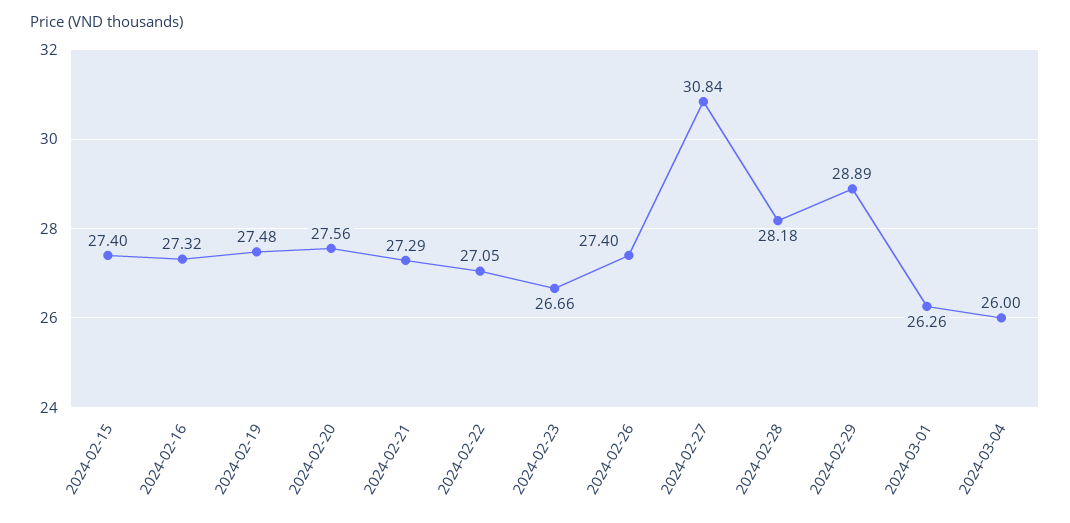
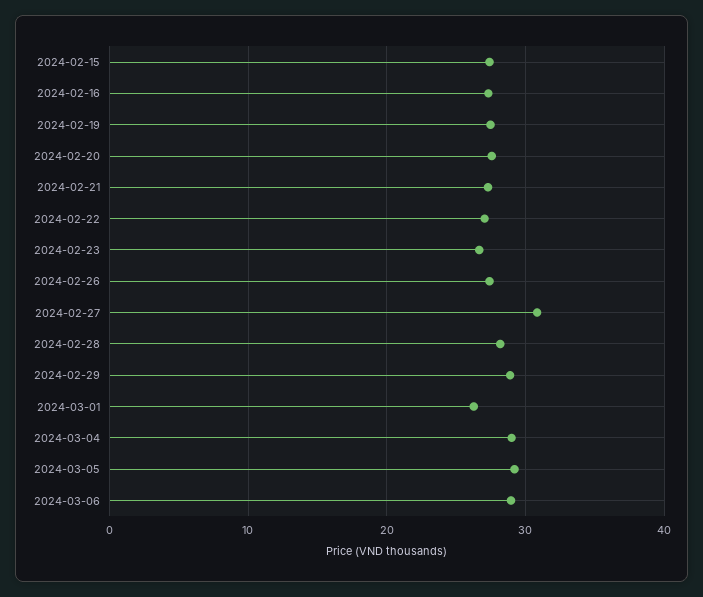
2024-03-04: 26 -> 29
2024-03-05: none -> 29
2024-03-06: none -> 29

